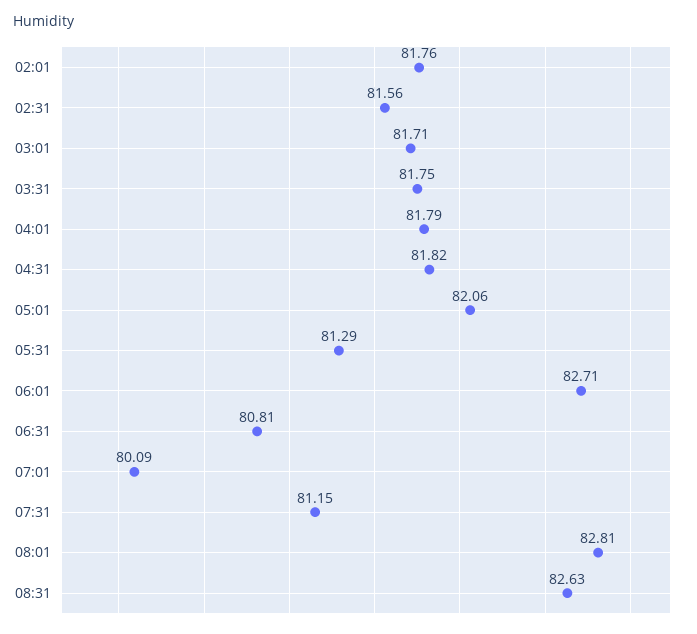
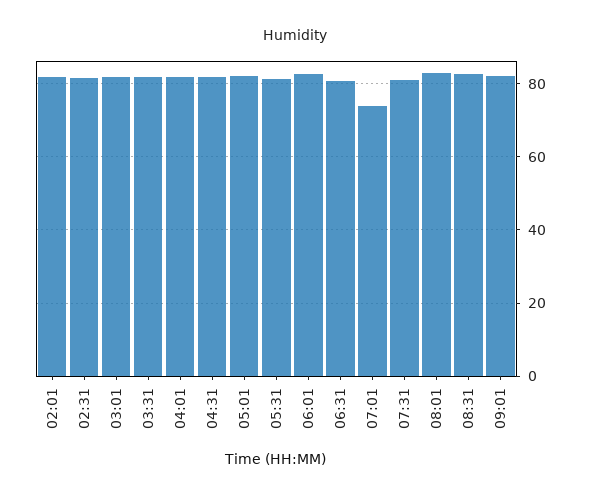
07:01: 80.09 -> 74
09:01: none -> 82

